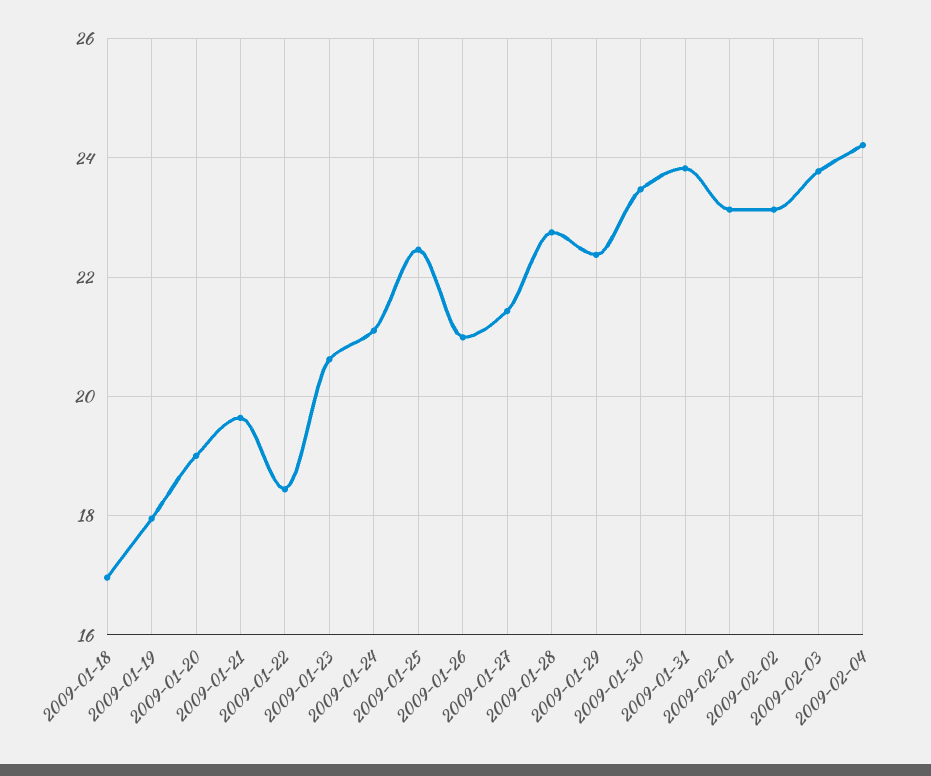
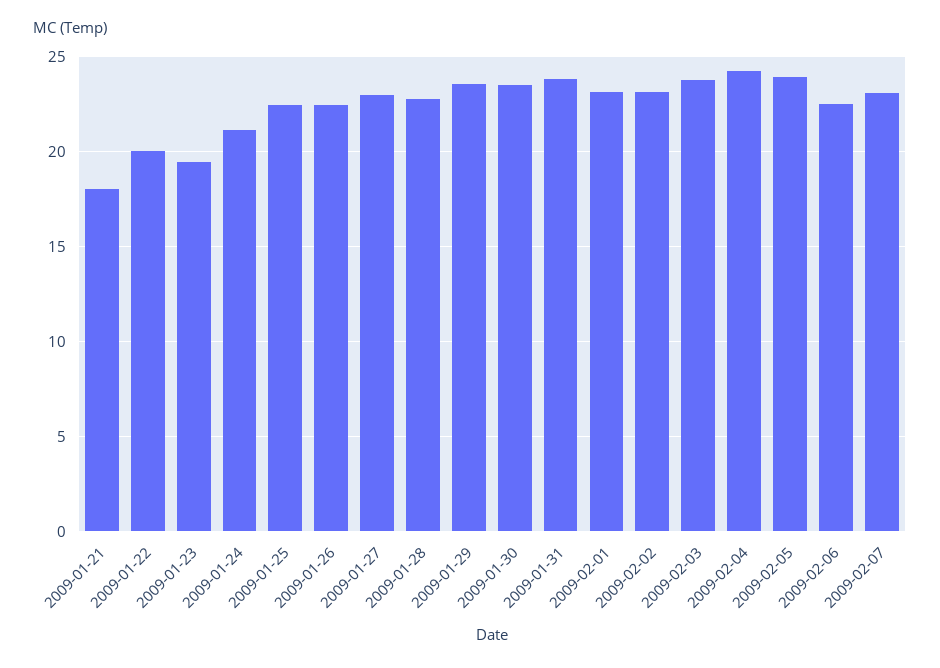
2009-01-18: 17 -> none
2009-01-19: 18 -> none
2009-01-20: 19 -> none
2009-01-21: 19.6 -> 18
2009-01-22: 18.4 -> 20
2009-01-23: 20.6 -> 19.5
2009-01-26: 21 -> 22.5
2009-01-27: 21.4 -> 23
2009-01-29: 22.4 -> 23.5
2009-02-05: none -> 24
2009-02-06: none -> 22.5
2009-02-07: none -> 23

